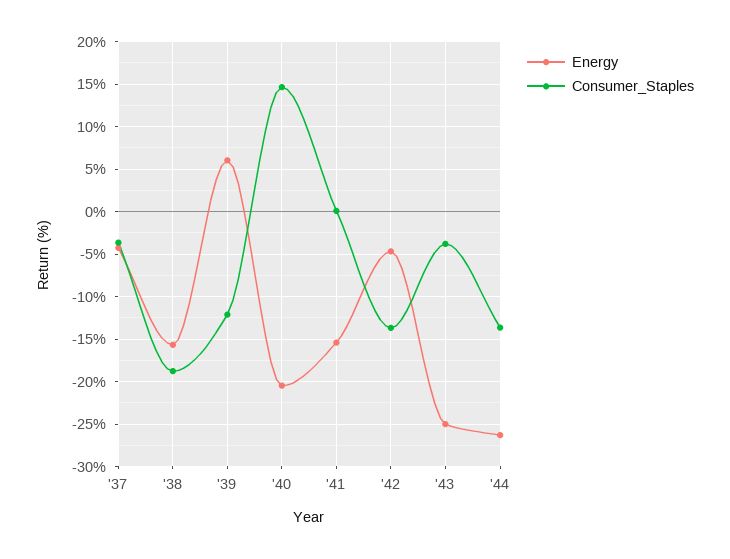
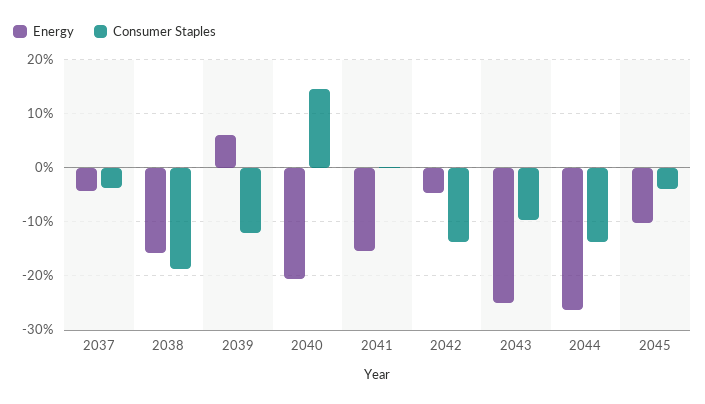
Consumer_Staples, '43: -4 -> -10
Energy, 2045: none -> -10
Consumer_Staples, 2045: none -> -4

